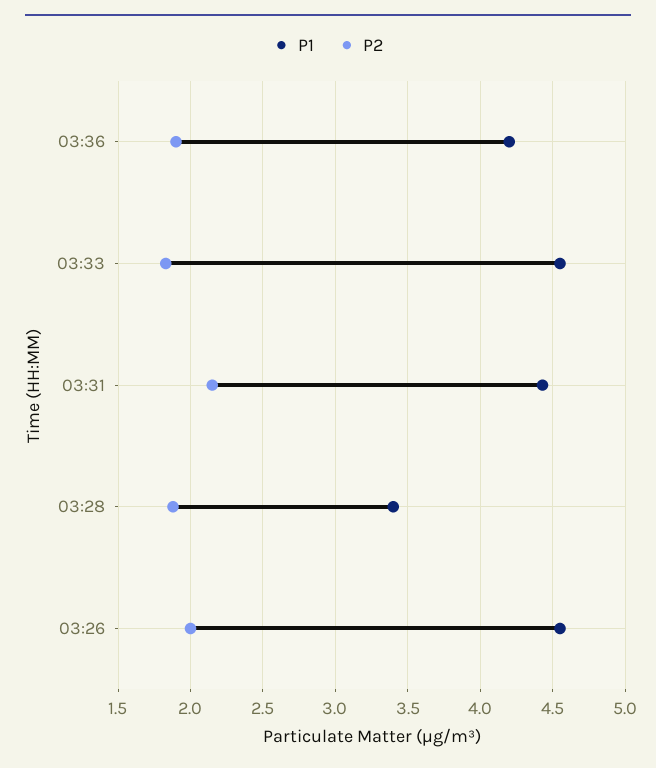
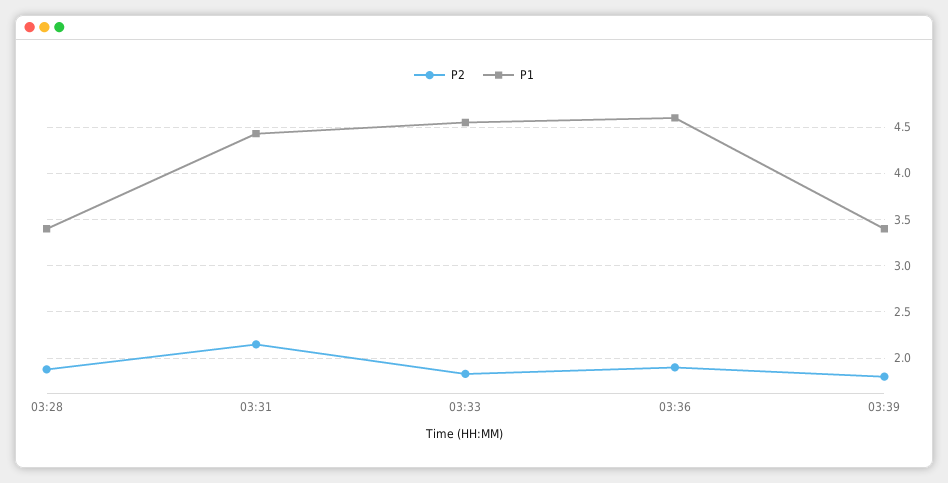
P1, 03:36: 4.2 -> 4.6
P1, 03:26: 4.55 -> none
P2, 03:26: 2 -> none
P2, 03:39: none -> 1.8
P1, 03:39: none -> 3.4

